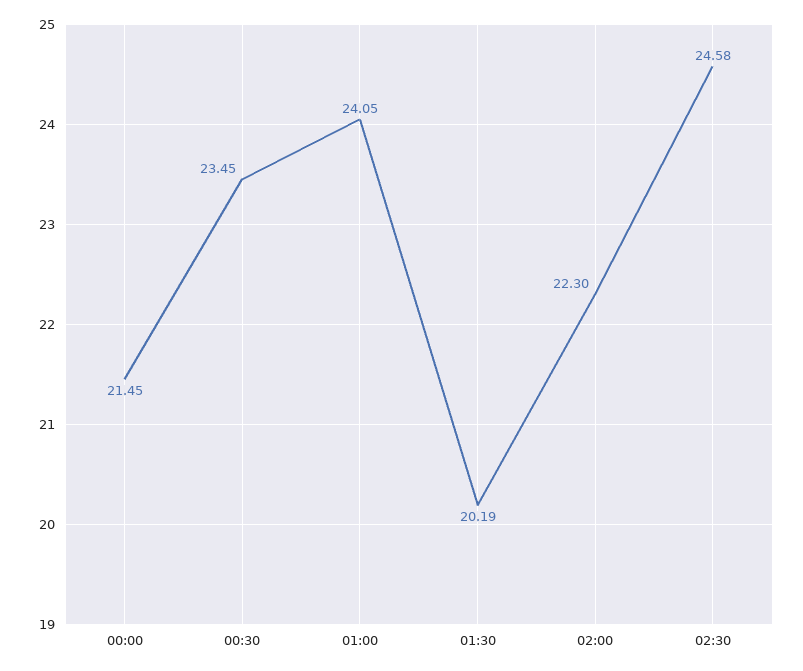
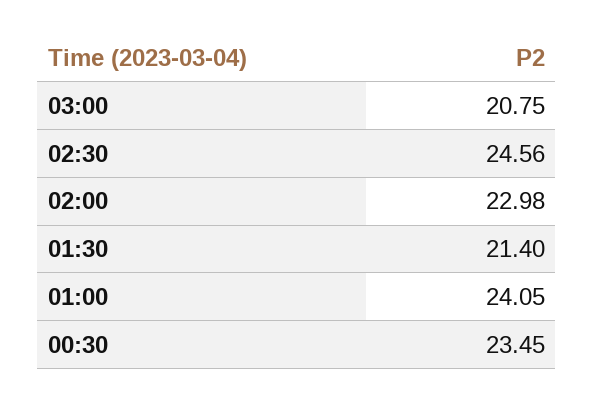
00:00: 21.45 -> none
01:30: 20.19 -> 21.4
02:00: 22.3 -> 22.98
02:30: 24.58 -> 24.56
03:00: none -> 20.75

